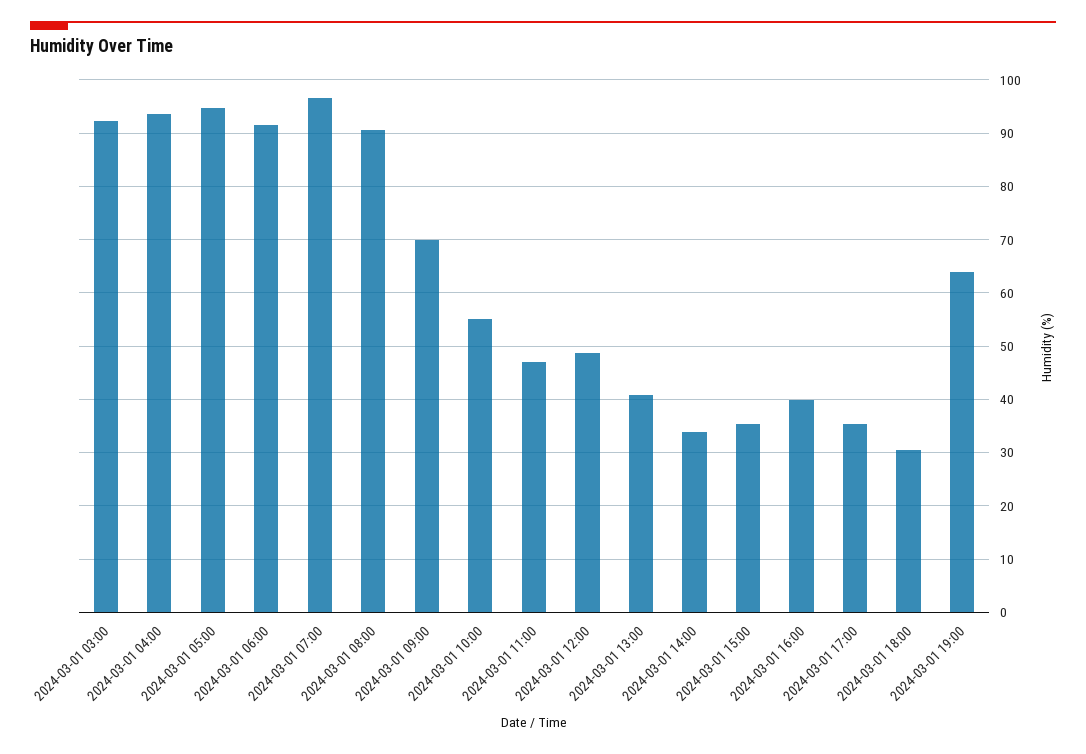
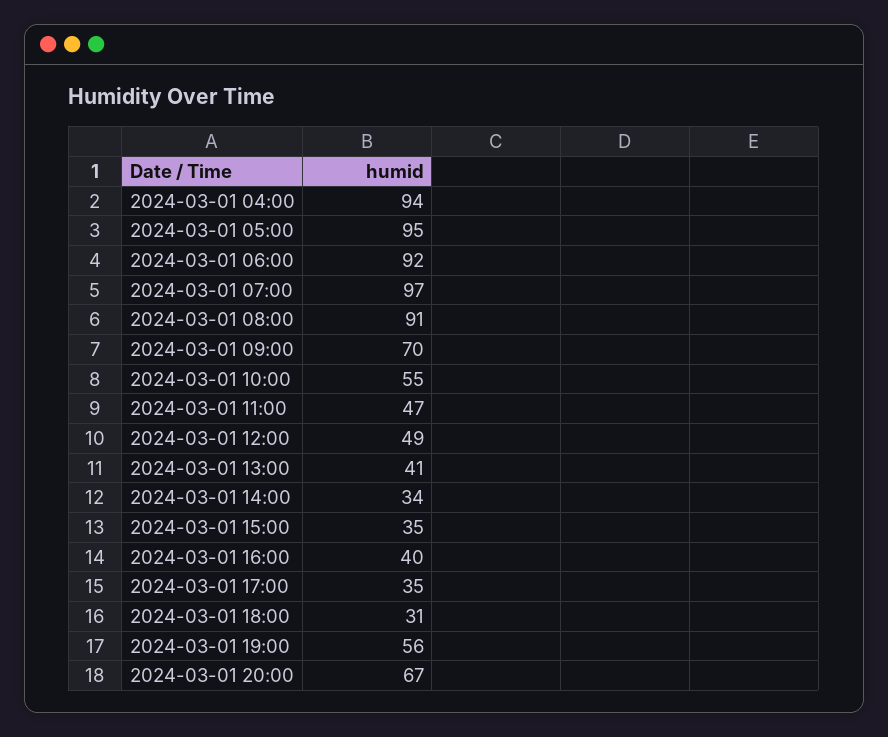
2024-03-01 03:00: 92 -> none
2024-03-01 19:00: 64 -> 56
2024-03-01 20:00: none -> 67

